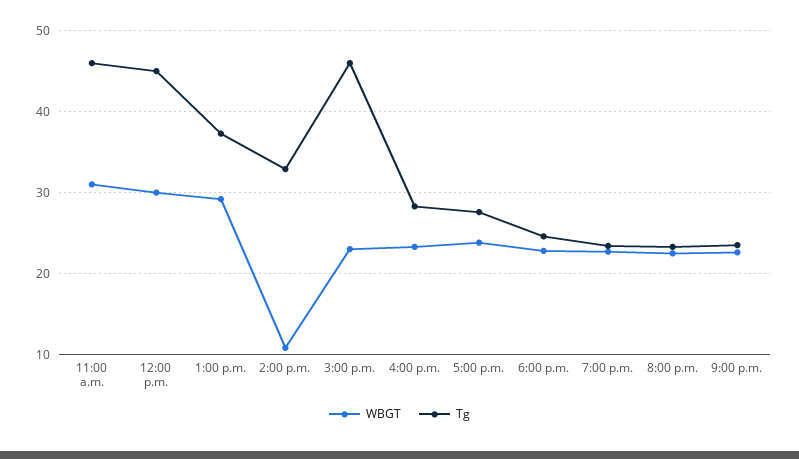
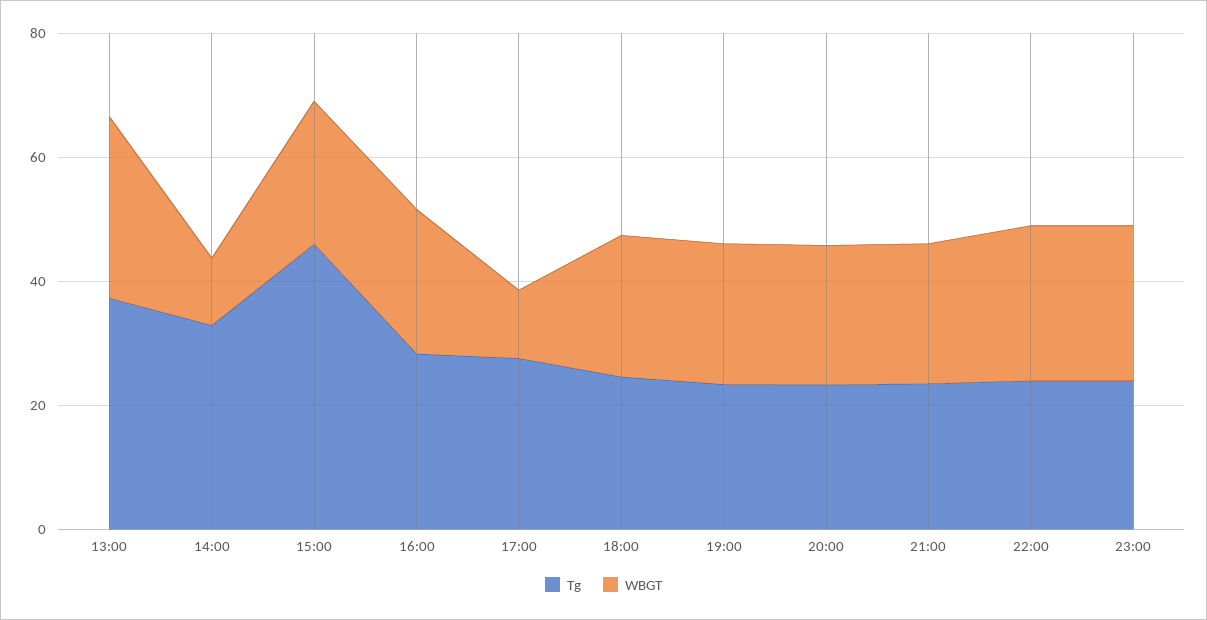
WBGT, 11:00 a.m.: 31 -> none
Tg, 11:00 a.m.: 46 -> none
WBGT, 12:00 p.m.: 30 -> none
Tg, 12:00 p.m.: 45 -> none
WBGT, 5:00 p.m.: 24 -> 10
Tg, 22:00: none -> 25
WBGT, 22:00: none -> 25
Tg, 23:00: none -> 25
WBGT, 23:00: none -> 25

